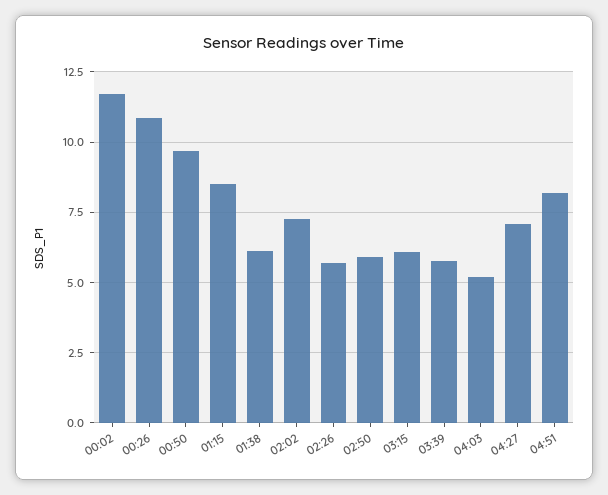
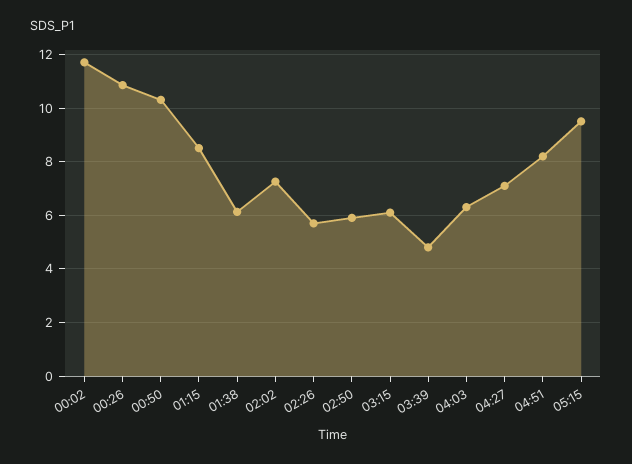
00:50: 9.75 -> 10.25
03:39: 5.75 -> 4.75
04:03: 5.25 -> 6.25
05:15: none -> 9.5

